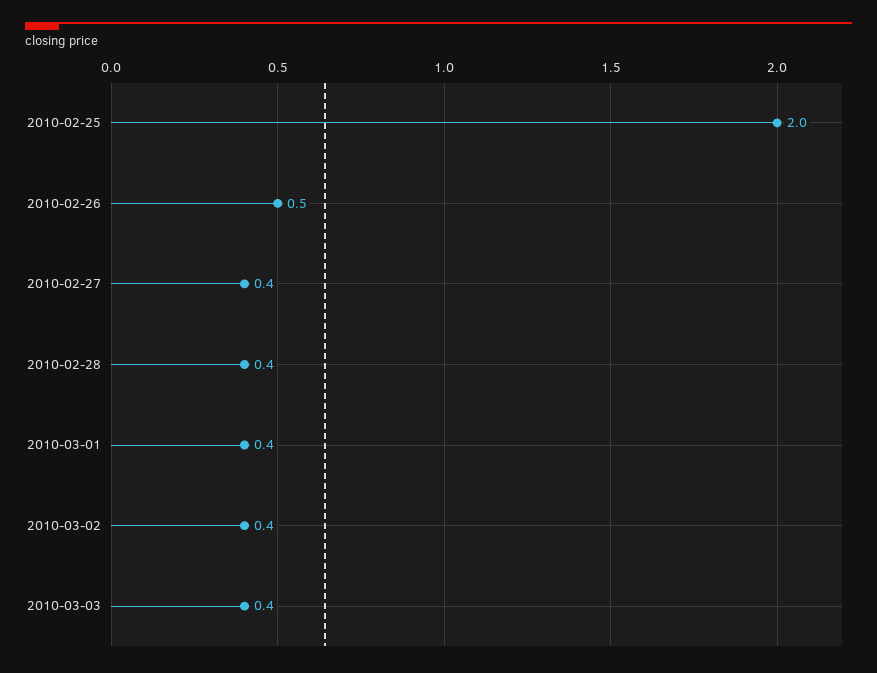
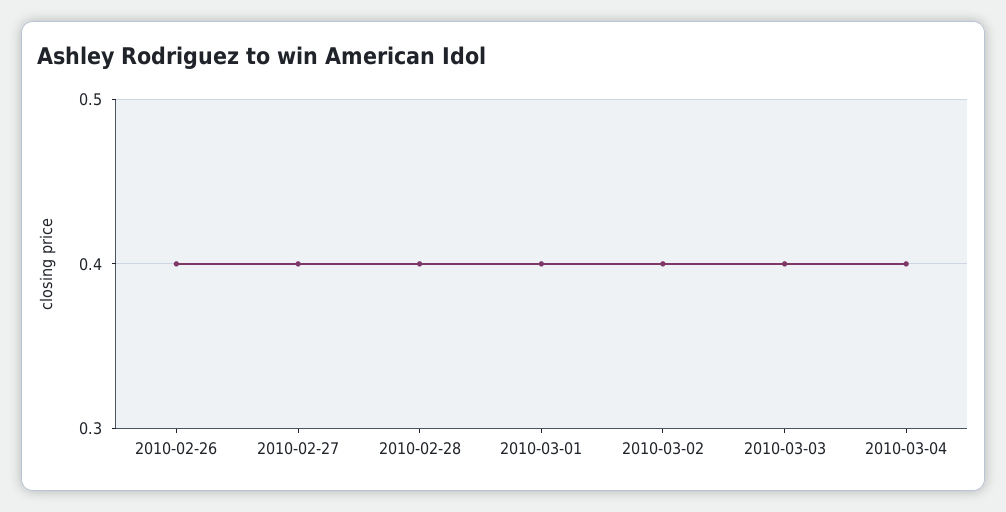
2010-02-25: 2 -> none
2010-02-26: 0.5 -> 0.4
2010-03-04: none -> 0.4

